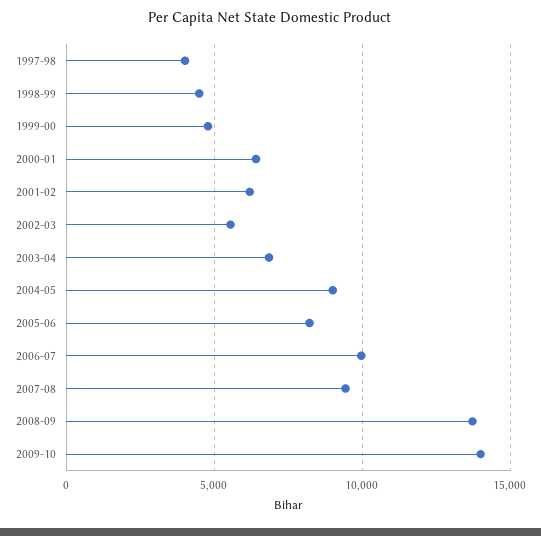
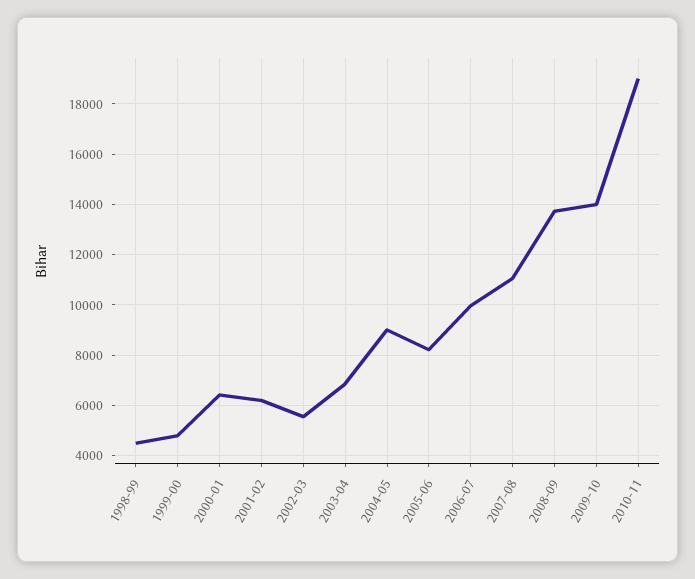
1997-98: 4000 -> none
2007-08: 9500 -> 11000
2010-11: none -> 19000

